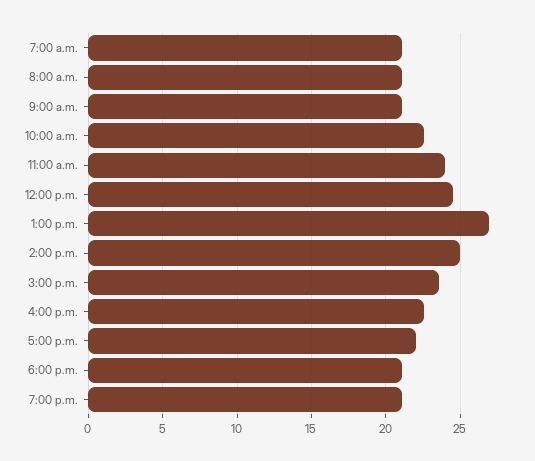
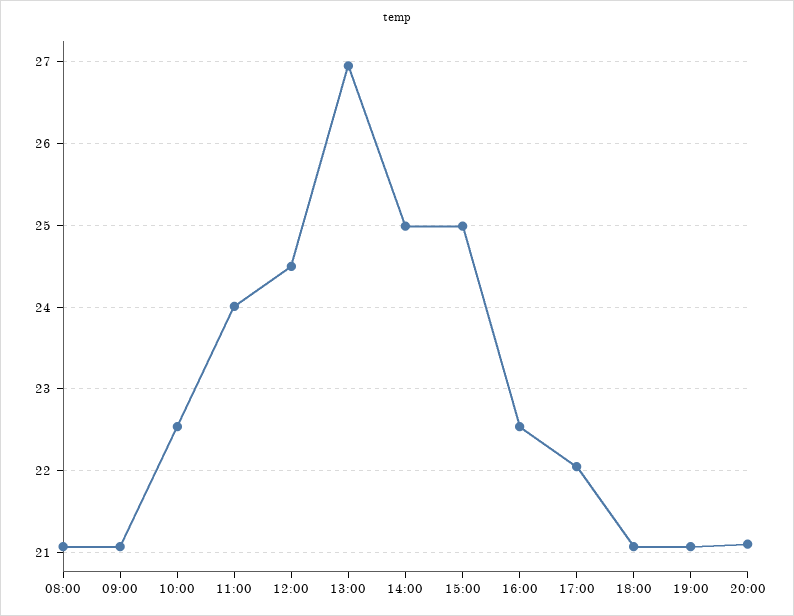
7:00 a.m.: 21 -> none
3:00 p.m.: 23.5 -> 25
20:00: none -> 21.1

